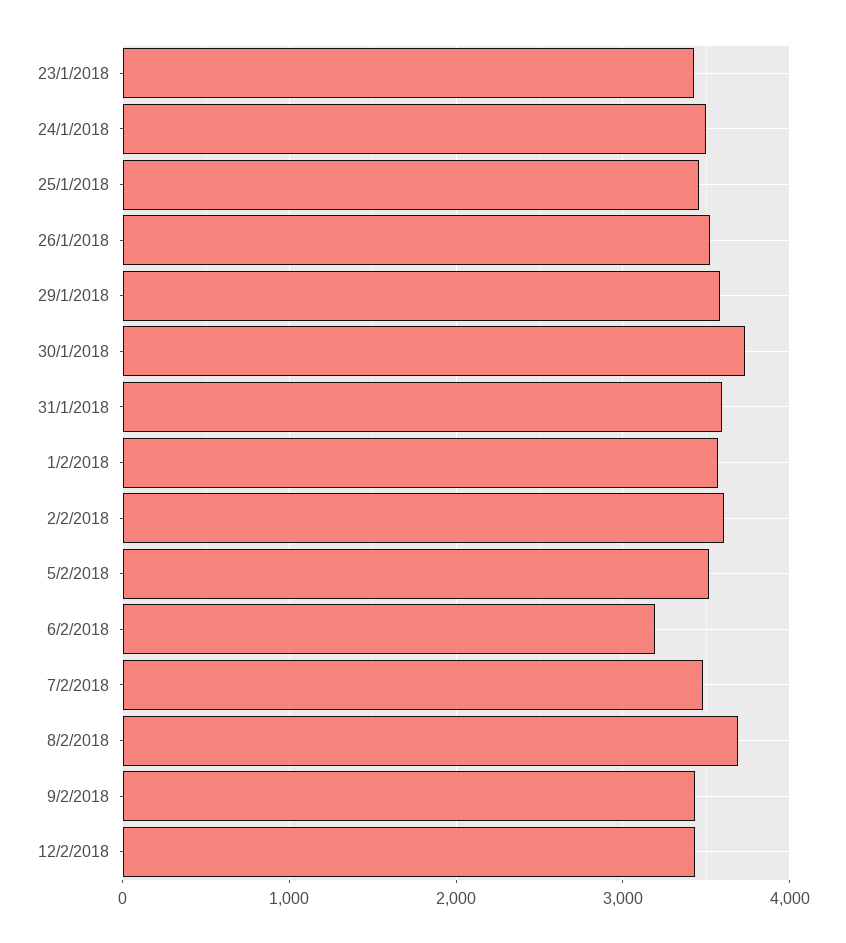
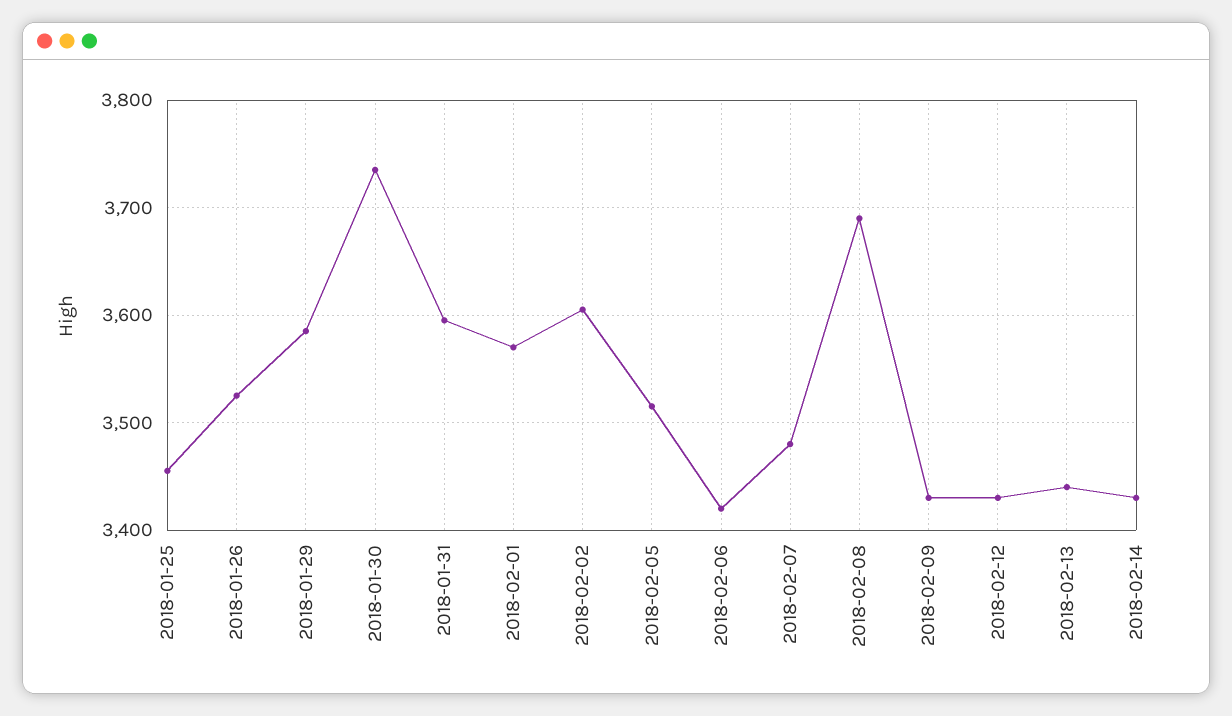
23/1/2018: 3400 -> none
24/1/2018: 3500 -> none
6/2/2018: 3200 -> 3420
2018-02-13: none -> 3440
2018-02-14: none -> 3430

